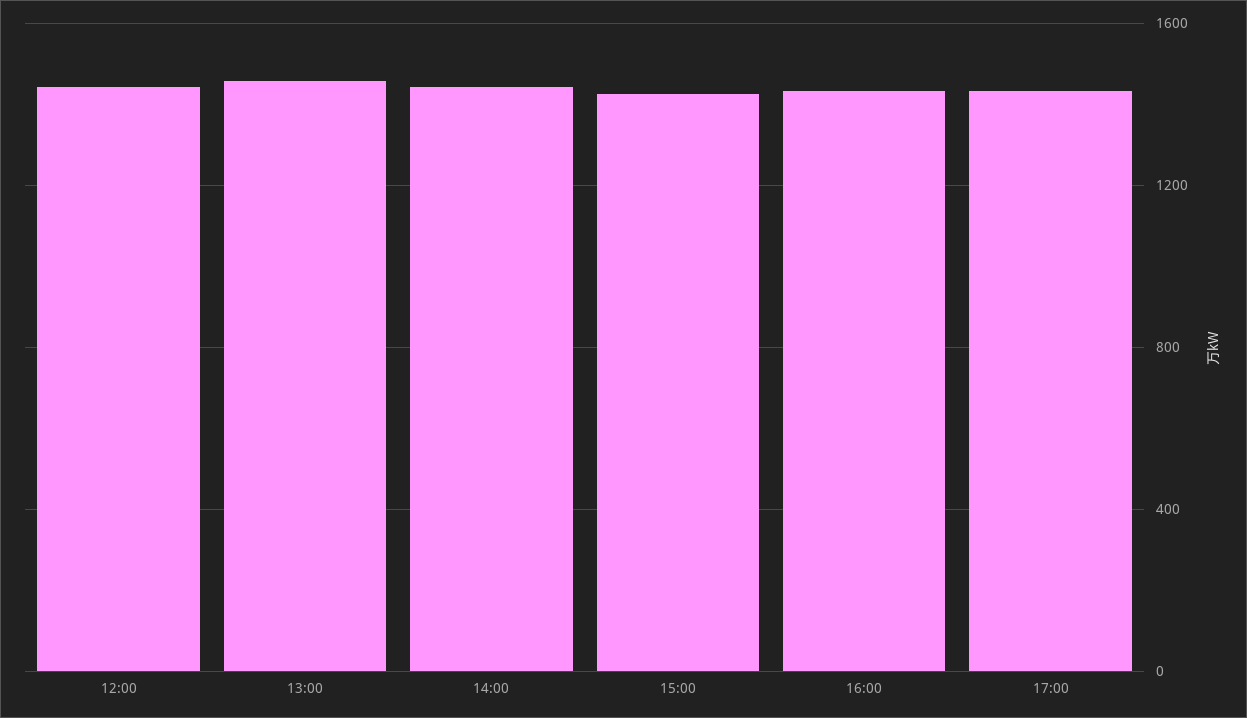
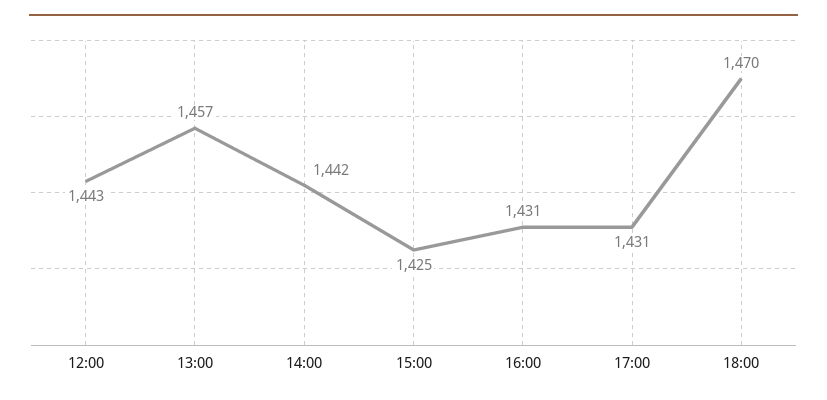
18:00: none -> 1470

